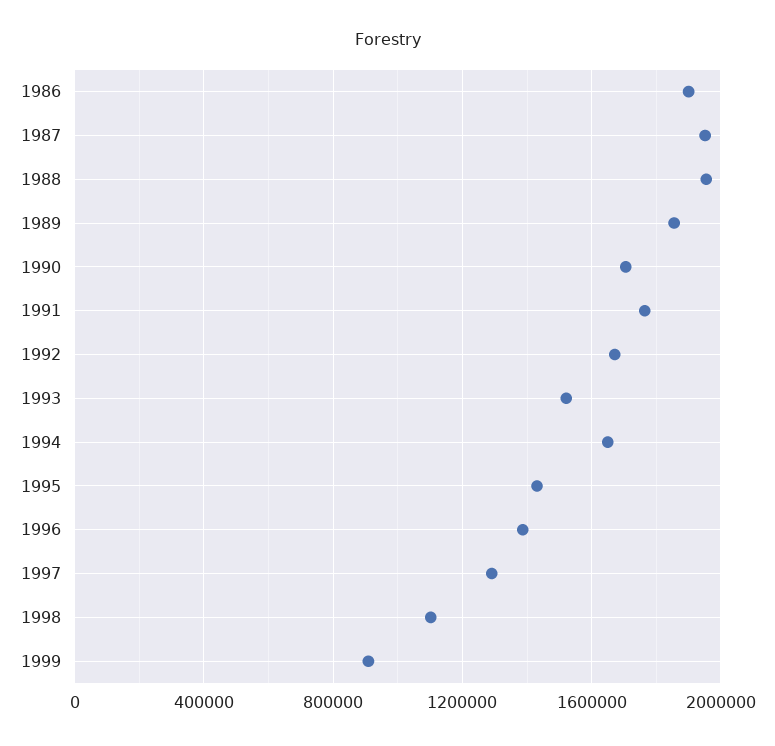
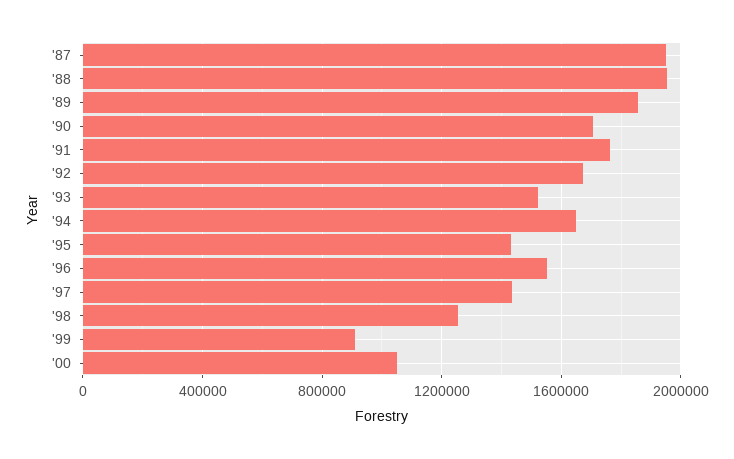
1986: 1900000 -> none
1996: 1400000 -> 1550000
1997: 1300000 -> 1450000
1998: 1100000 -> 1250000
'00: none -> 1050000

